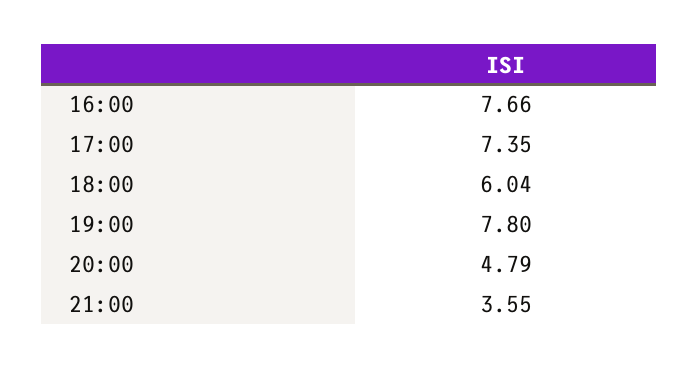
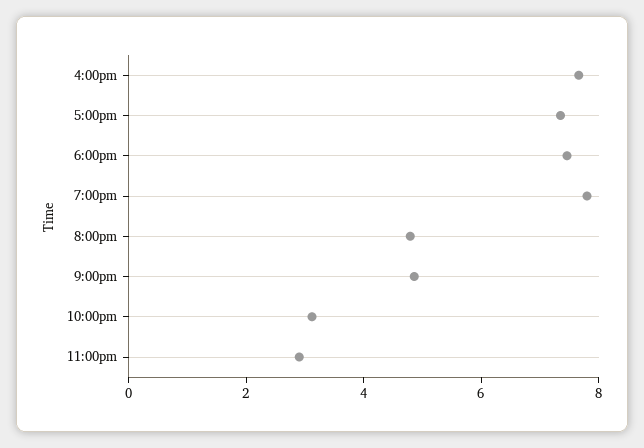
18:00: 6.04 -> 7.5
21:00: 3.55 -> 5
10:00pm: none -> 3
11:00pm: none -> 3

